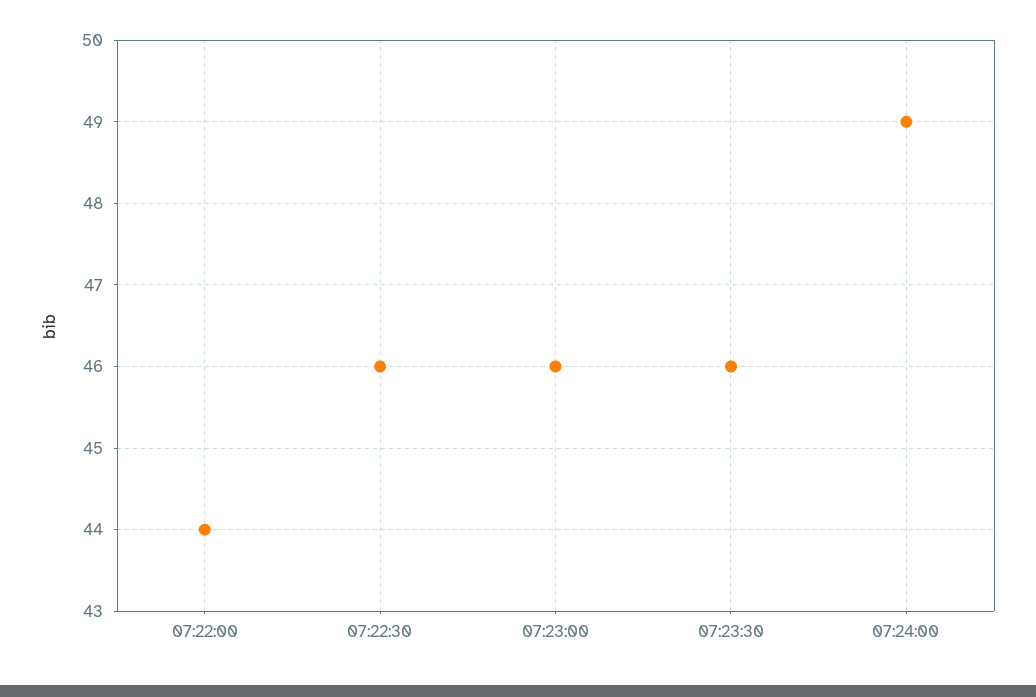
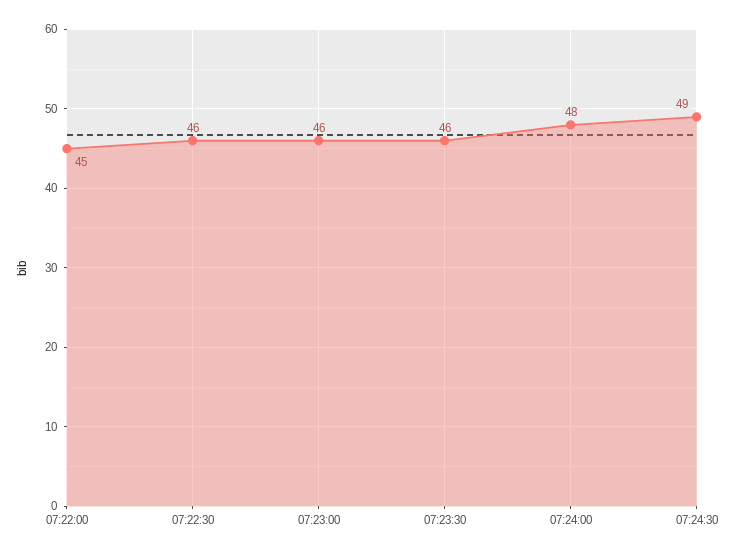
07:22:00: 44 -> 45
07:24:00: 49 -> 48
07:24:30: none -> 49

